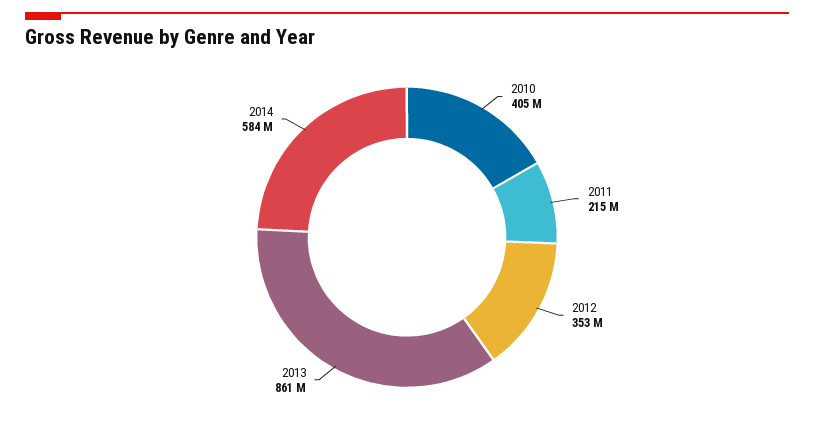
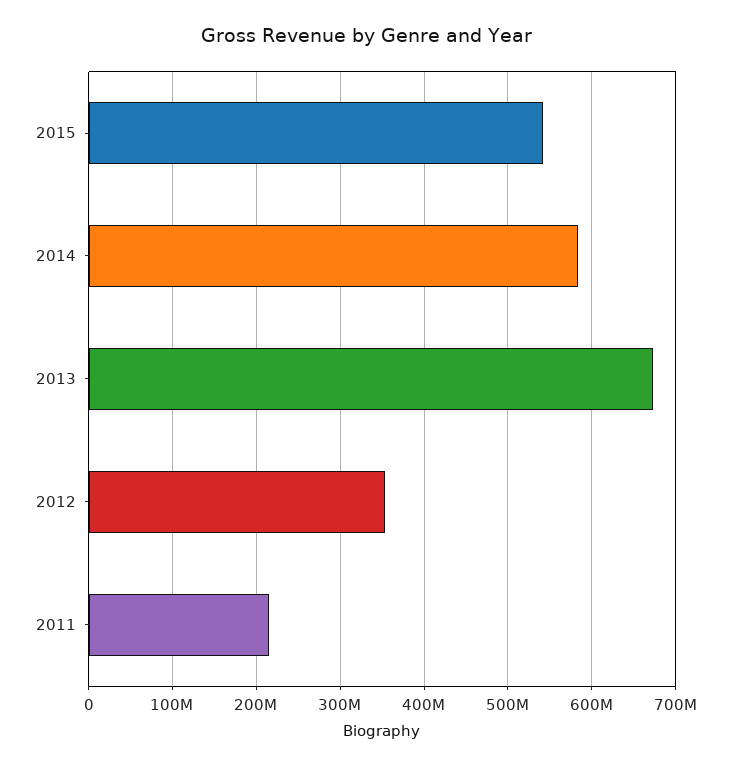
2010: 405000000 -> none
2013: 861000000 -> 670000000
2015: none -> 540000000

